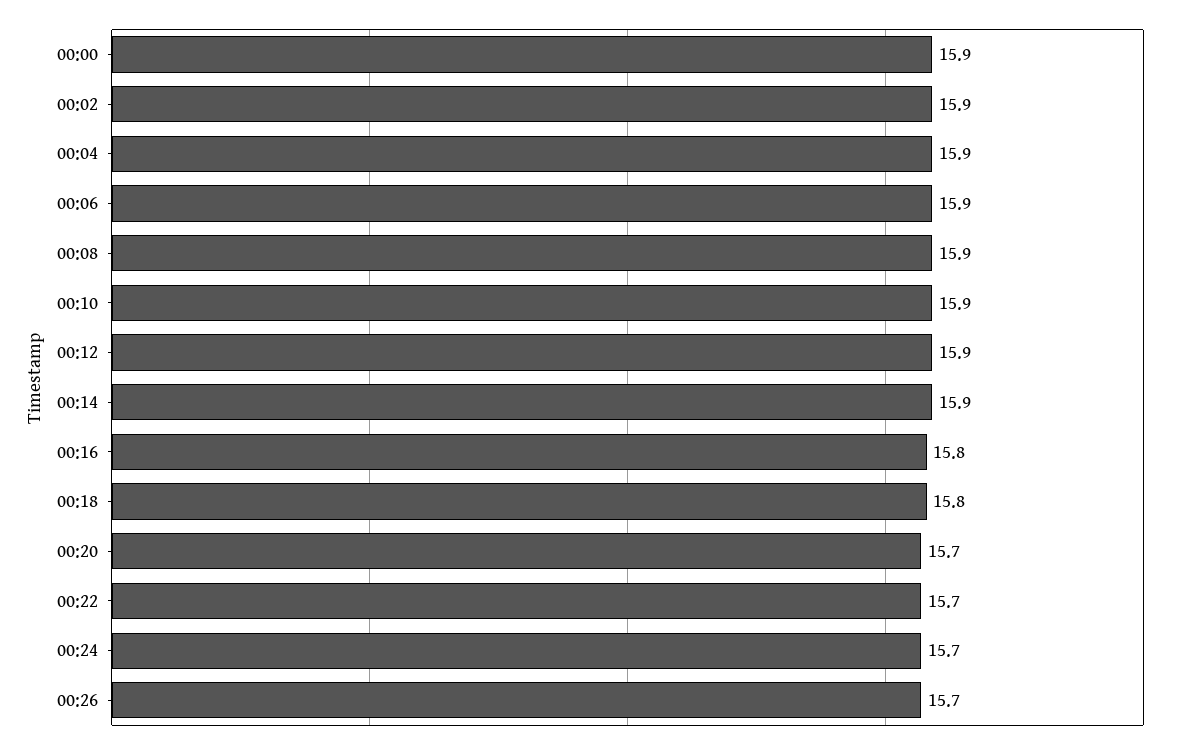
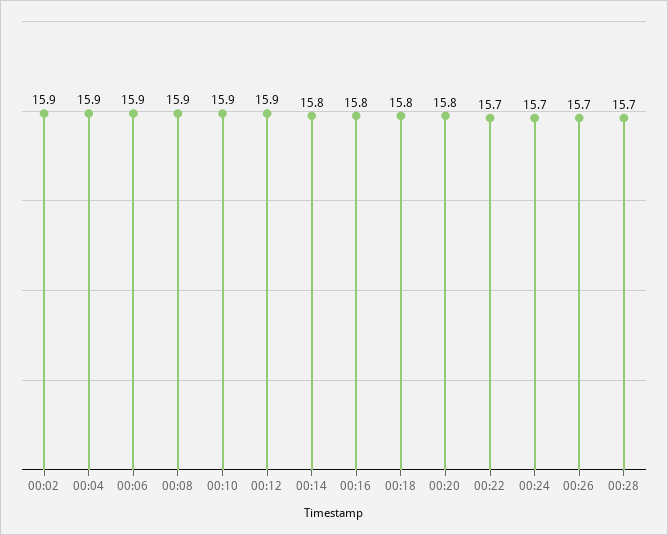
00:00: 15.9 -> none
00:14: 15.9 -> 15.8
00:20: 15.7 -> 15.8
00:28: none -> 15.7

